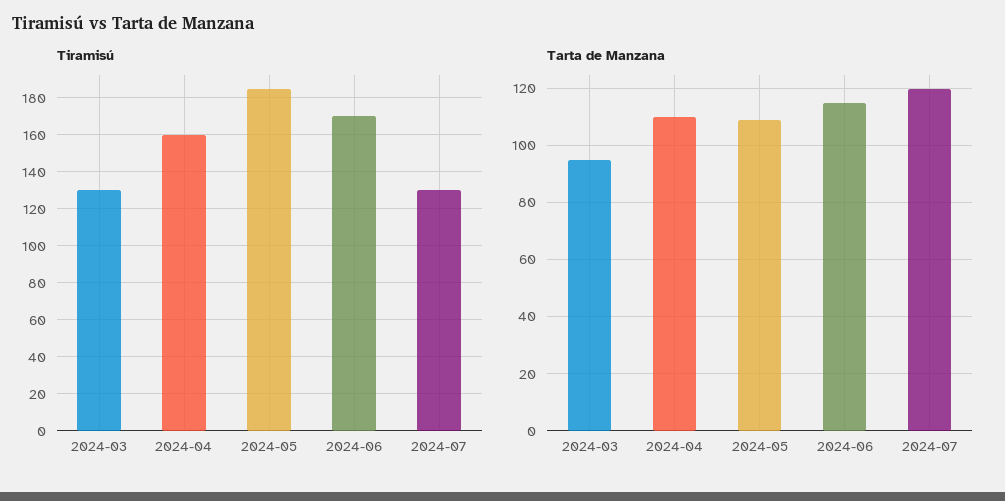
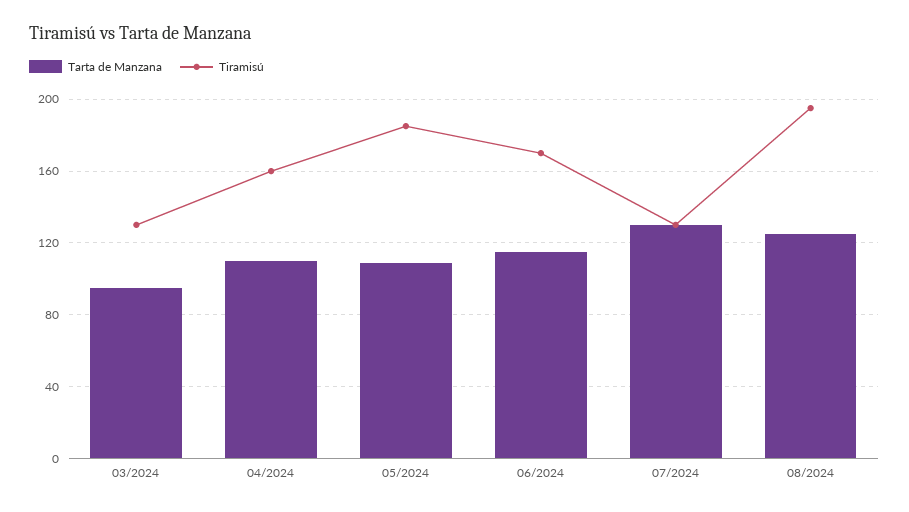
Tarta de Manzana, 2024-07: 120 -> 130
Tarta de Manzana, 08/2024: none -> 125
Tiramisú, 08/2024: none -> 195

